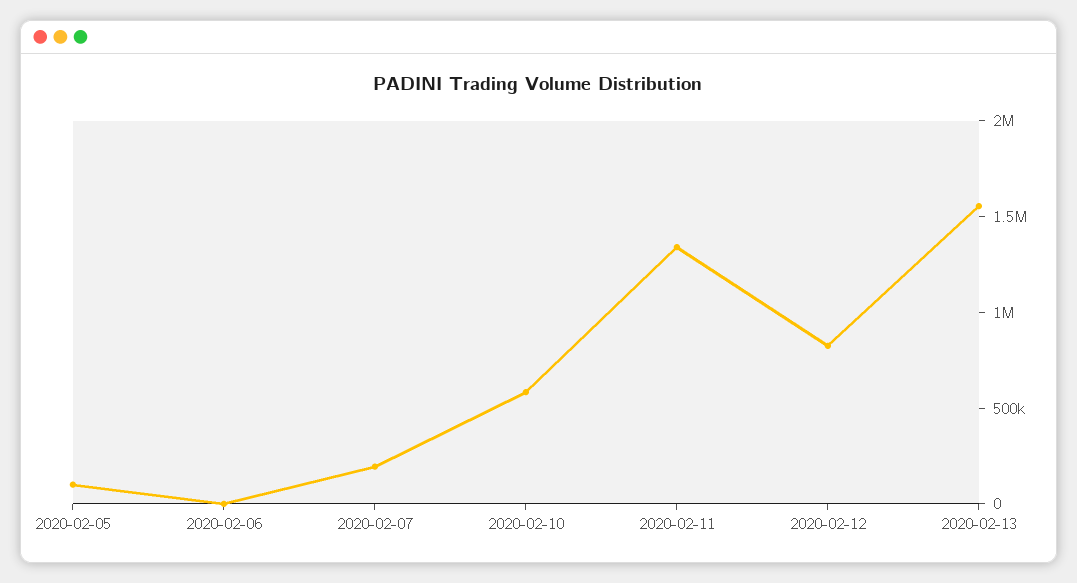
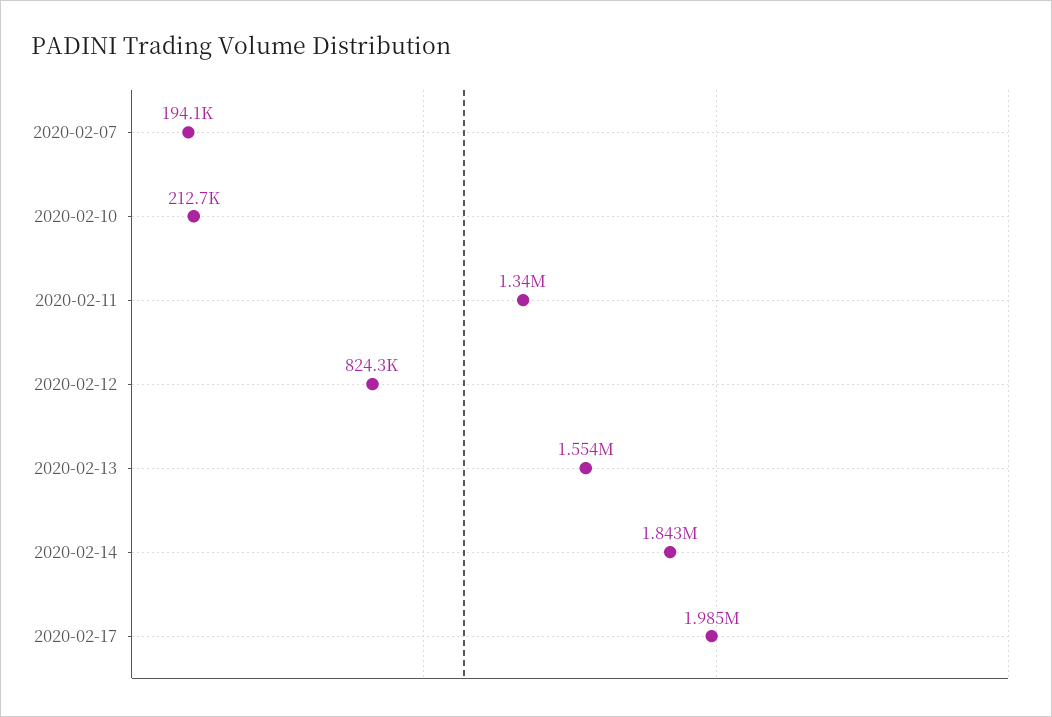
2020-02-05: 100000 -> none
2020-02-06: 0 -> none
2020-02-10: 600000 -> 212700
2020-02-14: none -> 1843000
2020-02-17: none -> 1985000

